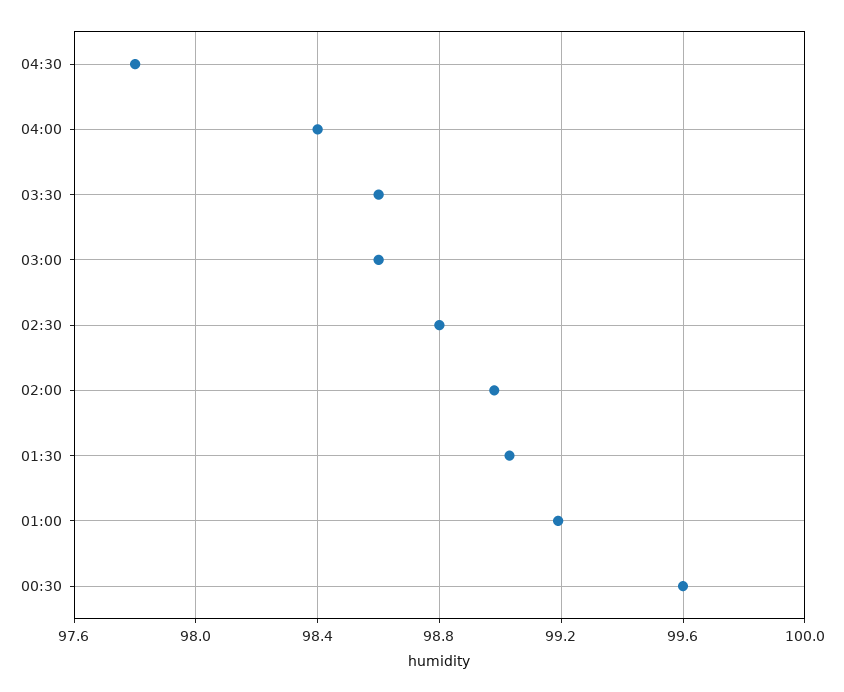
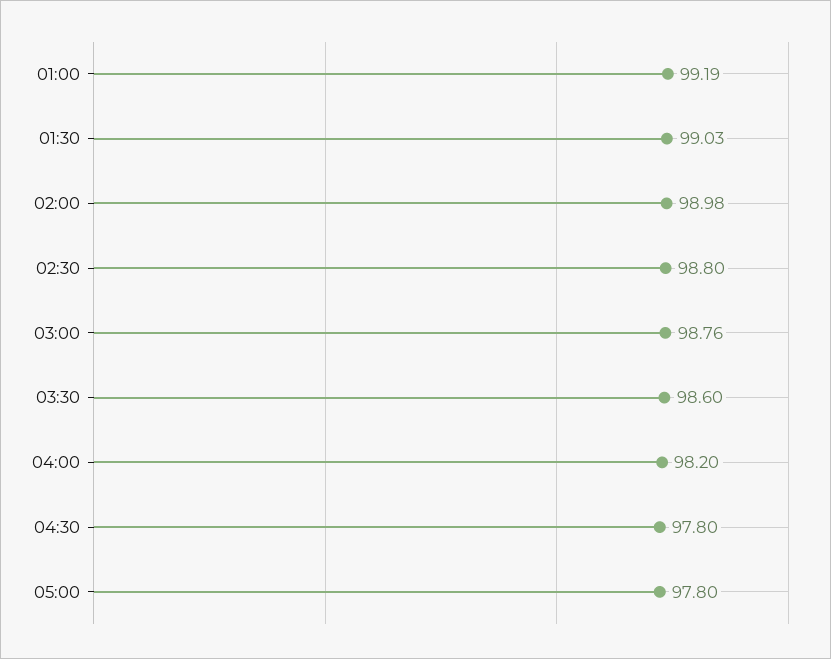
04:00: 98.4 -> 98.2
03:00: 98.6 -> 98.76
00:30: 99.6 -> none
05:00: none -> 97.8

